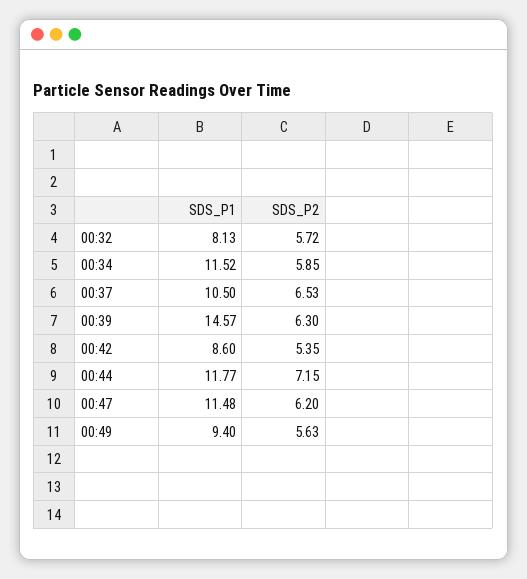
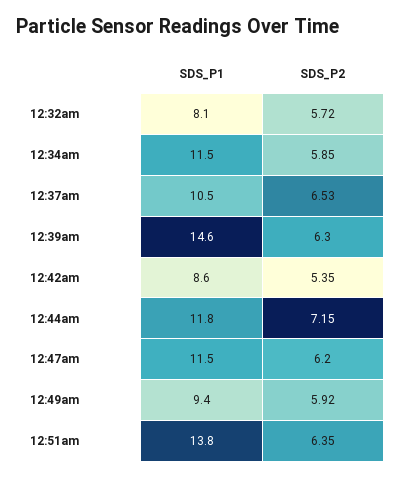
SDS_P2, 00:49: 5.63 -> 5.92
SDS_P1, 12:51am: none -> 13.8
SDS_P2, 12:51am: none -> 6.35

